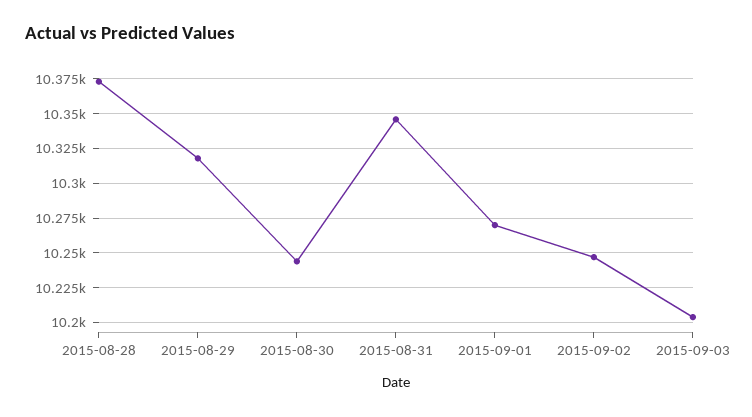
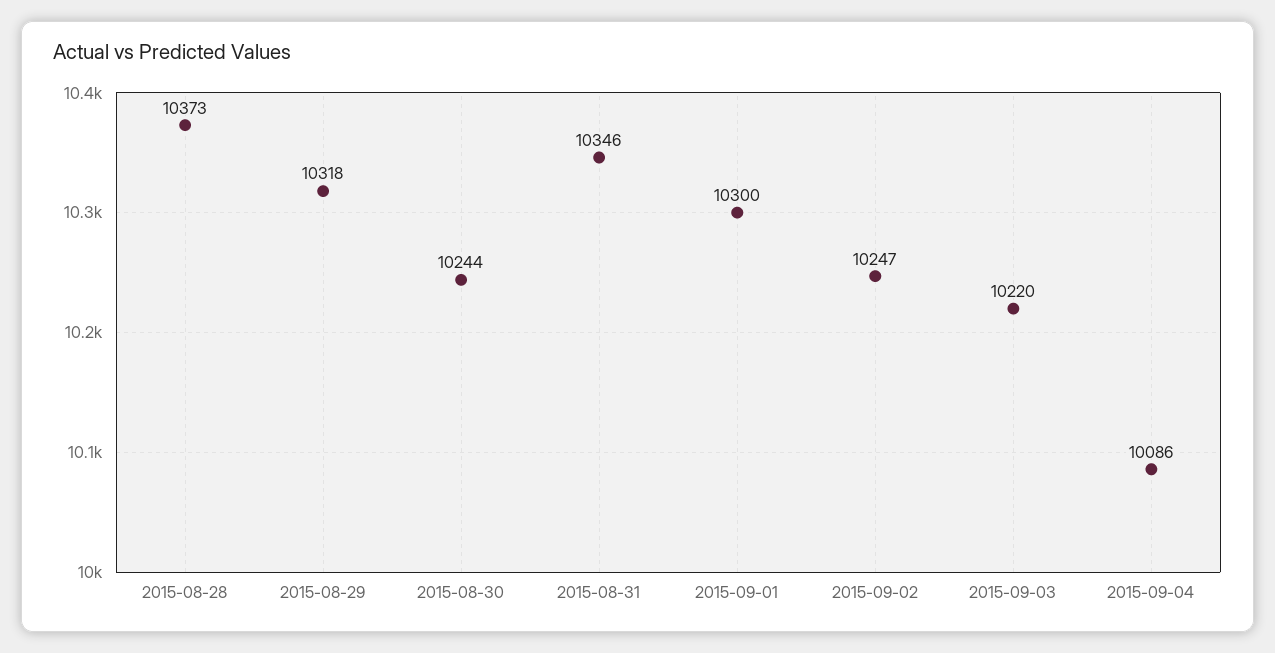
2015-09-01: 10270 -> 10300
2015-09-03: 10205 -> 10220
2015-09-04: none -> 10086

